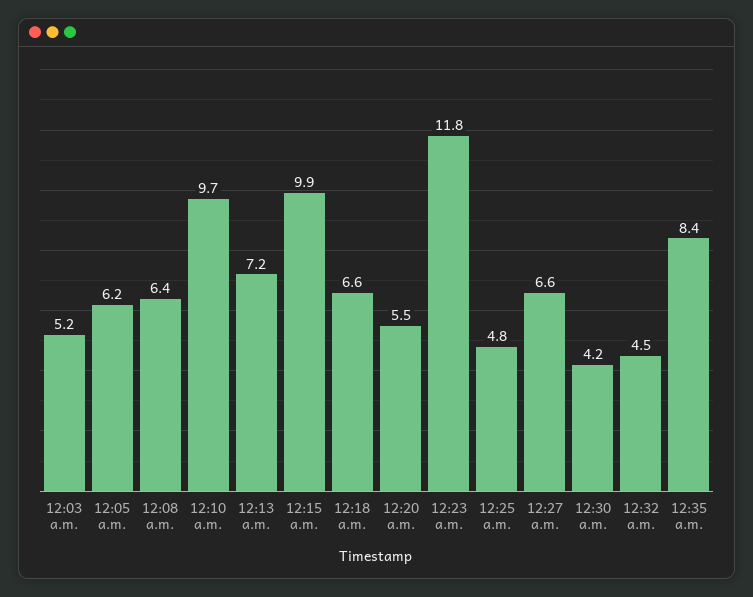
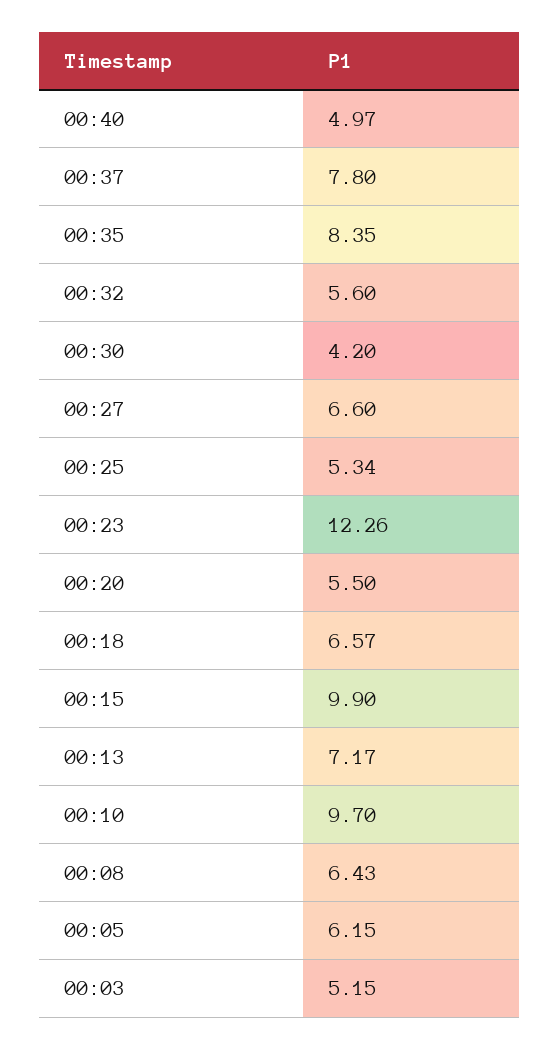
12:23 a.m.: 11.8 -> 12.26
12:25 a.m.: 4.8 -> 5.34
12:32 a.m.: 4.5 -> 5.6
00:40: none -> 4.97
00:37: none -> 7.8

